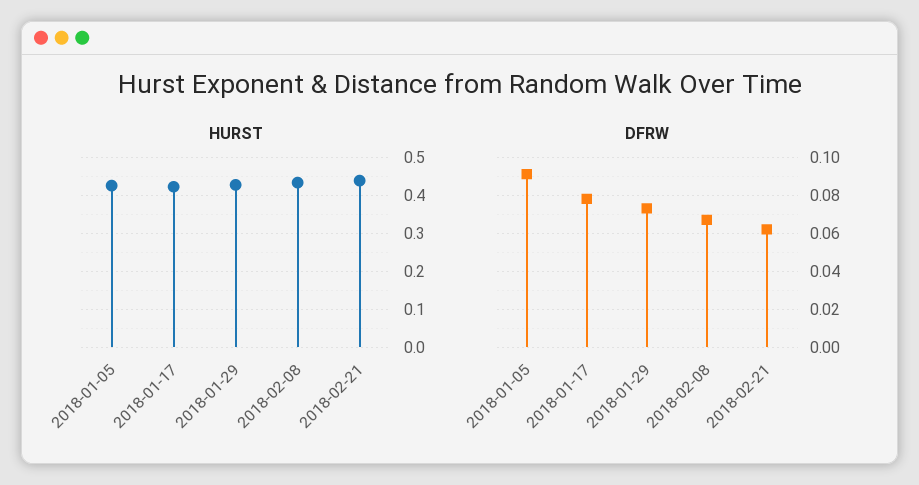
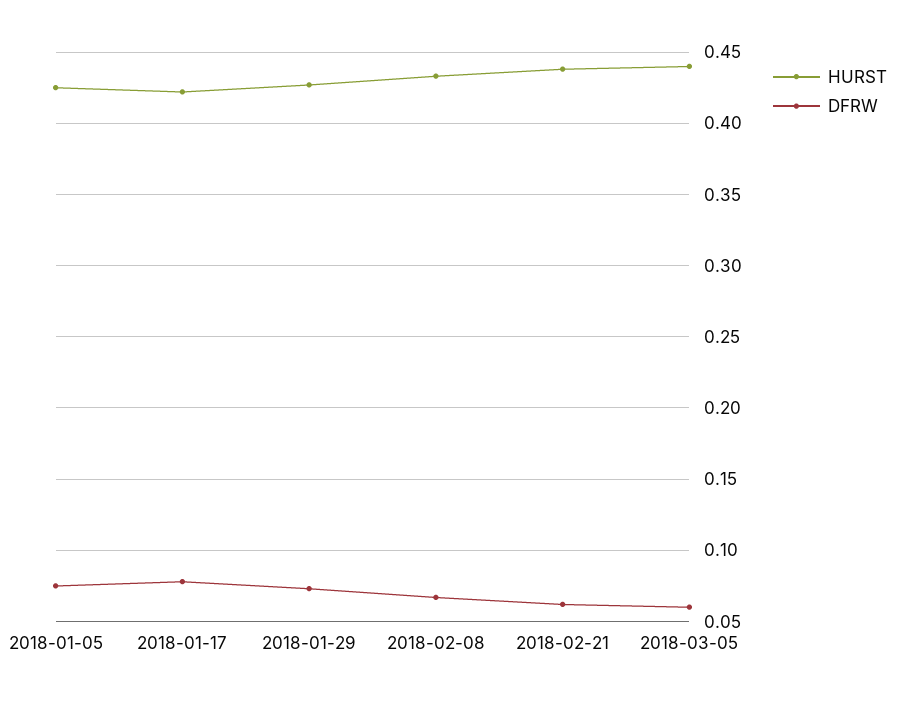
DFRW, 2018-01-05: 0.09 -> 0.075
HURST, 2018-03-05: none -> 0.44
DFRW, 2018-03-05: none -> 0.06

